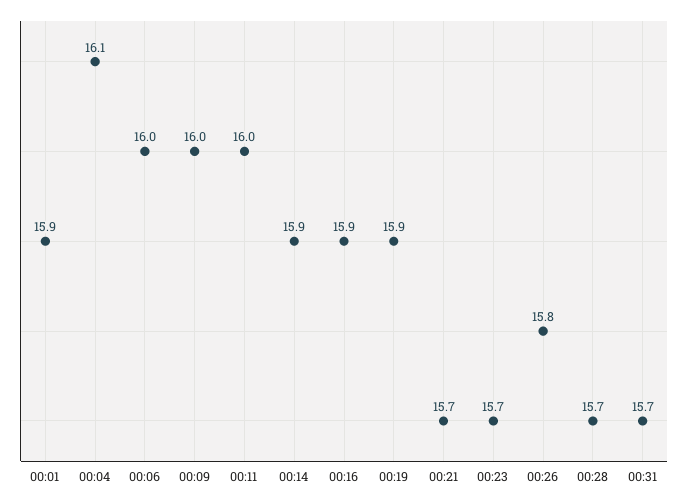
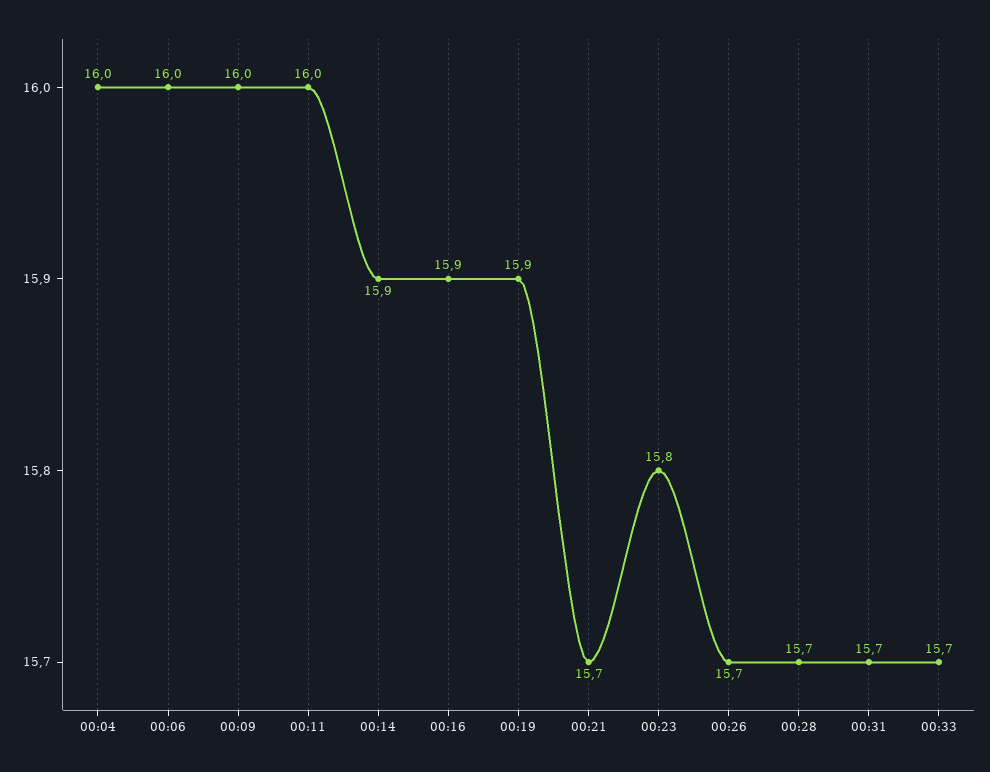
00:01: 15.9 -> none
00:04: 16.1 -> 16
00:23: 15.7 -> 15.8
00:26: 15.8 -> 15.7
00:33: none -> 15.7

